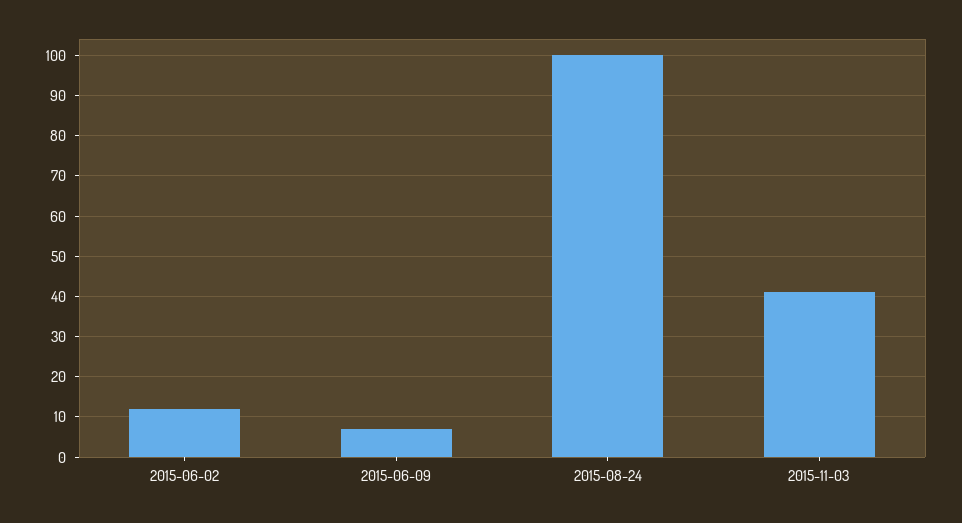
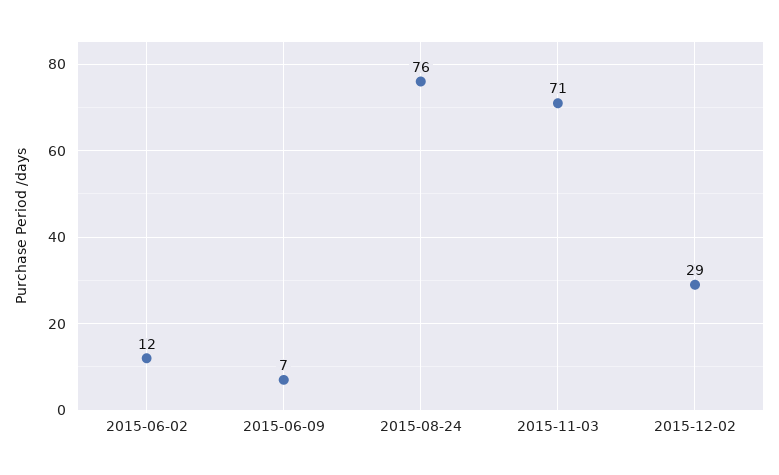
2015-08-24: 100 -> 76
2015-11-03: 40 -> 71
2015-12-02: none -> 29

